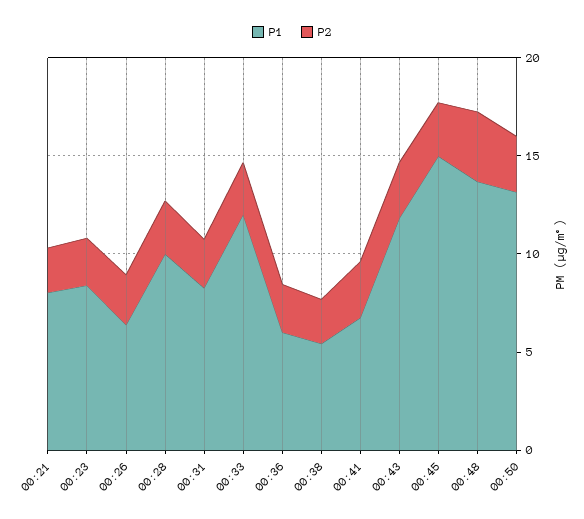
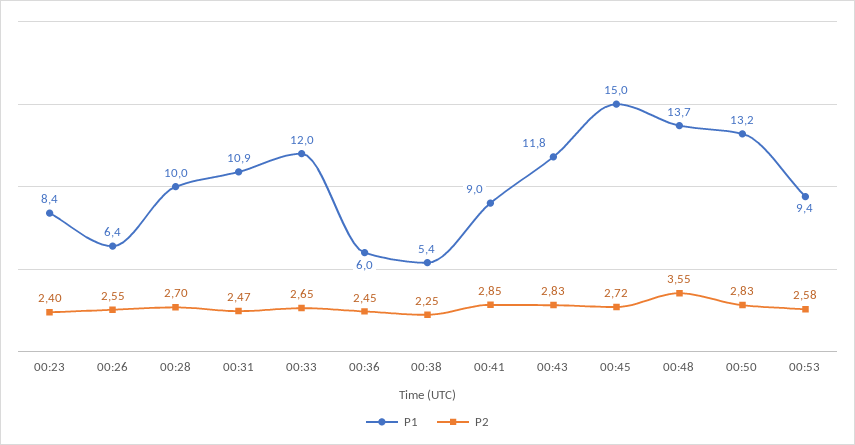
P1, 00:21: 8 -> none
P2, 00:21: 2 -> none
P1, 00:31: 8 -> 10.9
P1, 00:41: 7 -> 9
P1, 00:53: none -> 9.4
P2, 00:53: none -> 2.58

